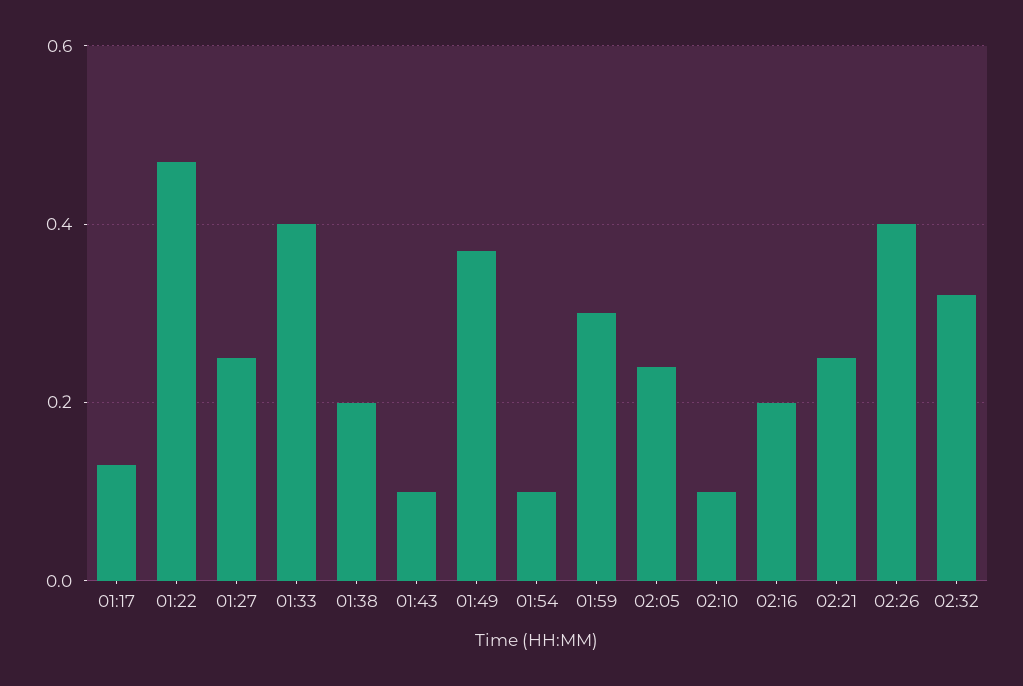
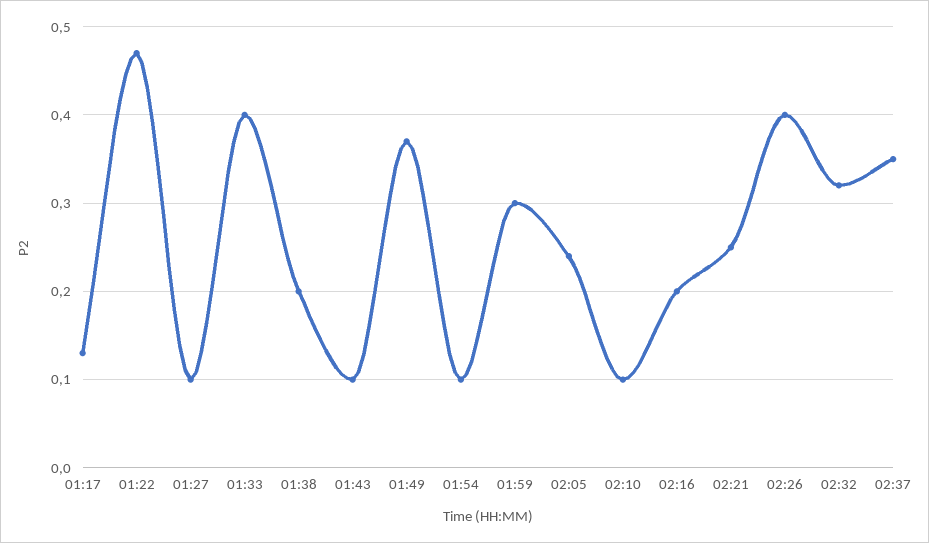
01:27: 0.25 -> 0.1
02:37: none -> 0.35

